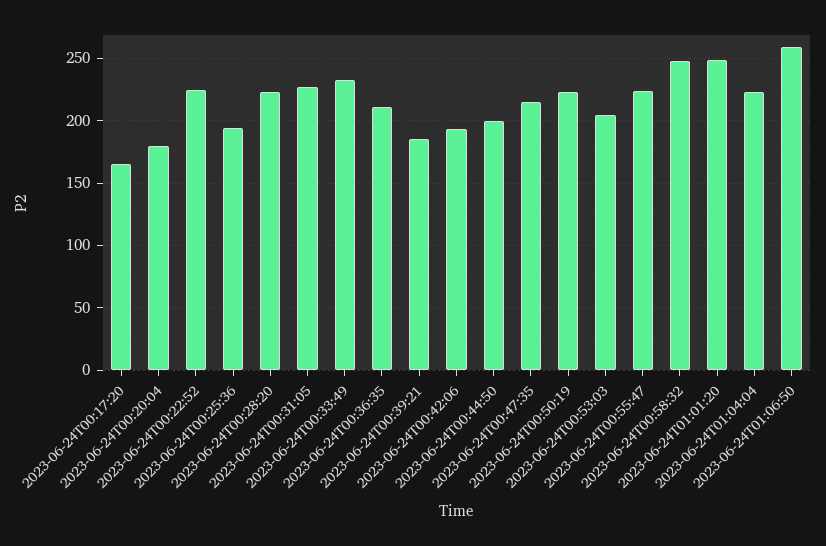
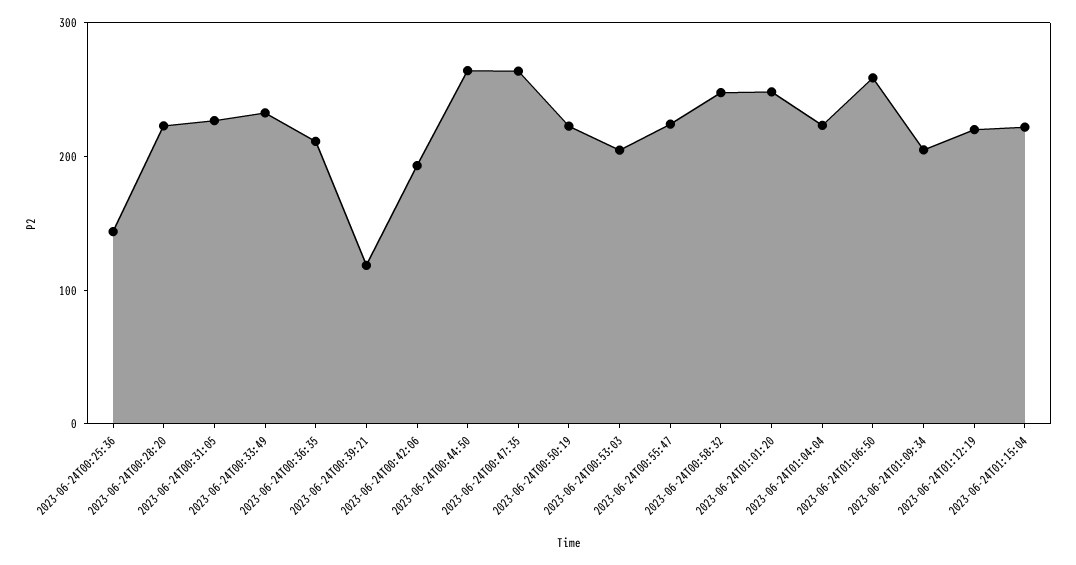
2023-06-24T00:17:20: 165 -> none
2023-06-24T00:20:04: 180 -> none
2023-06-24T00:22:52: 225 -> none
2023-06-24T00:25:36: 195 -> 140
2023-06-24T00:39:21: 185 -> 120
2023-06-24T00:44:50: 200 -> 260
2023-06-24T00:47:35: 215 -> 260
2023-06-24T01:09:34: none -> 200
2023-06-24T01:12:19: none -> 220
2023-06-24T01:15:04: none -> 220

